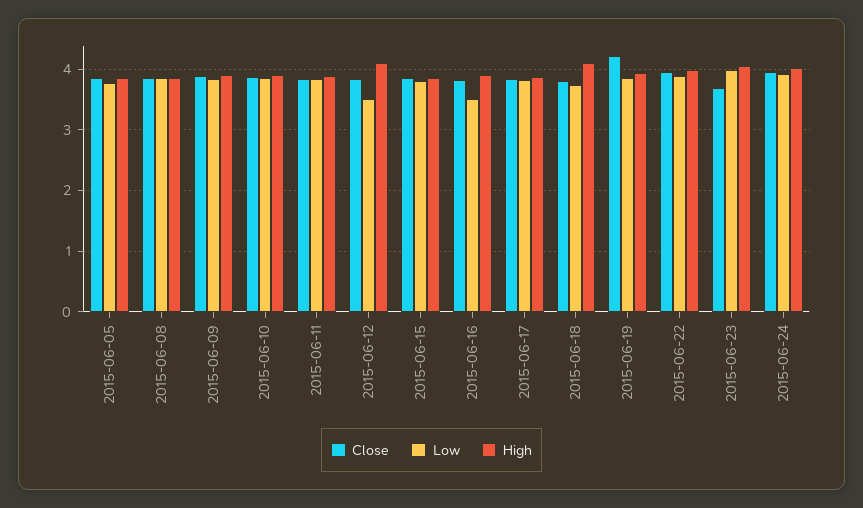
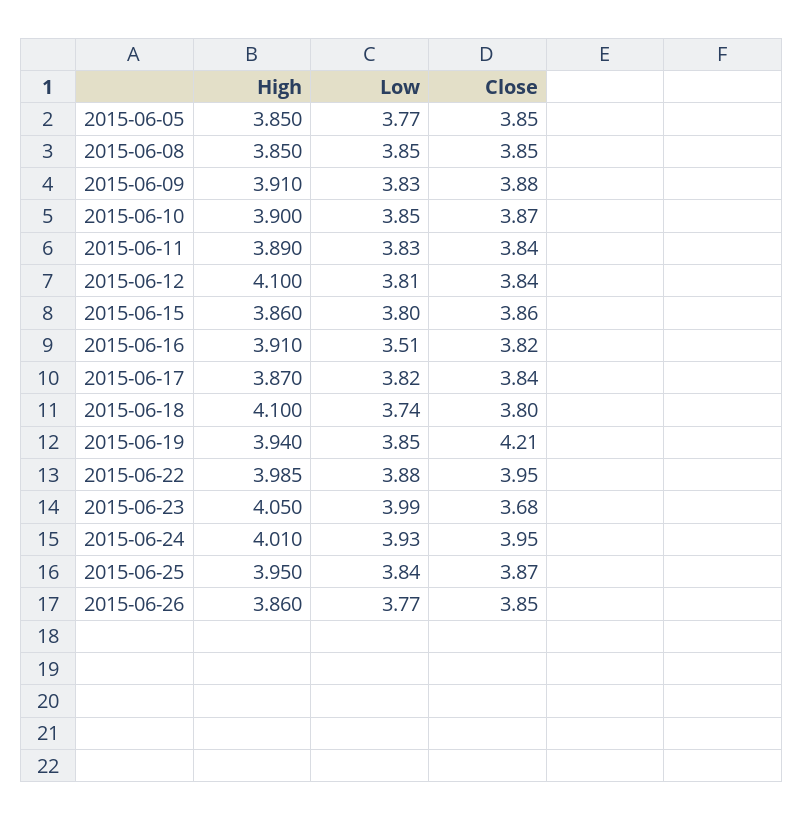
Low, 2015-06-12: 3.5 -> 3.81
High, 2015-06-25: none -> 3.95
Low, 2015-06-25: none -> 3.84
Close, 2015-06-25: none -> 3.87
High, 2015-06-26: none -> 3.86
Low, 2015-06-26: none -> 3.77
Close, 2015-06-26: none -> 3.85

